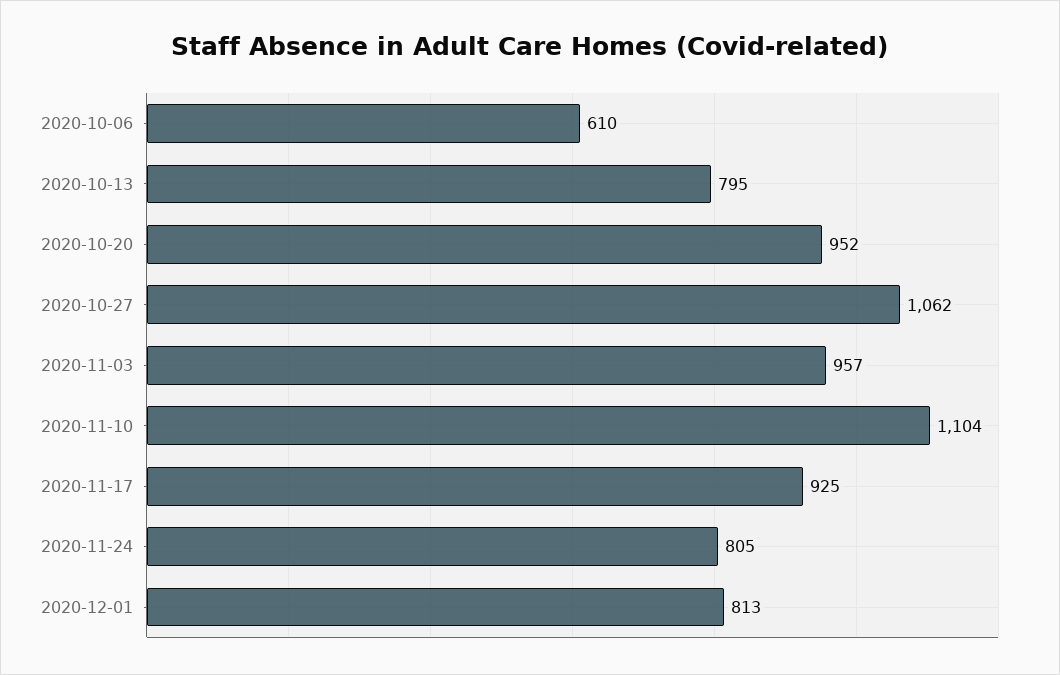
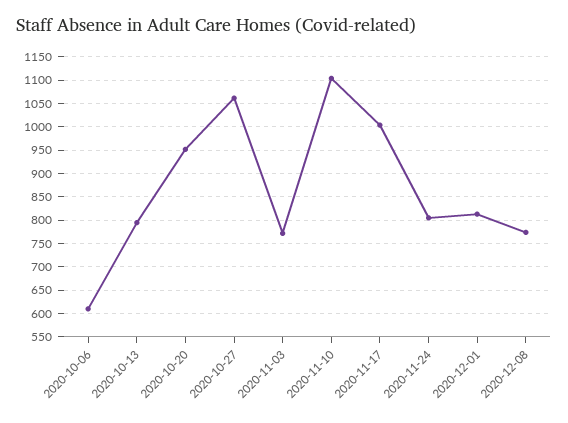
2020-11-03: 957 -> 775
2020-11-17: 925 -> 1000
2020-12-08: none -> 775

